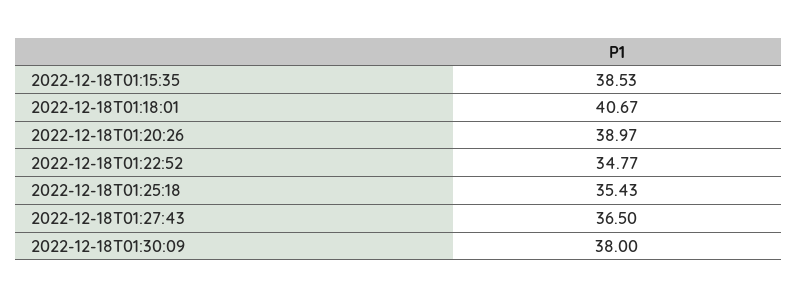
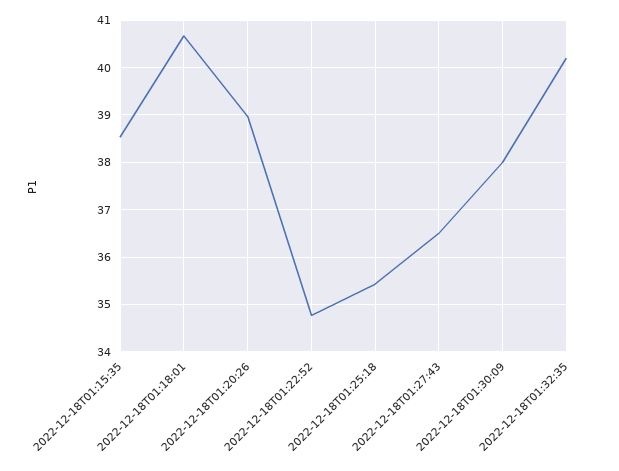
2022-12-18T01:32:35: none -> 40.2

